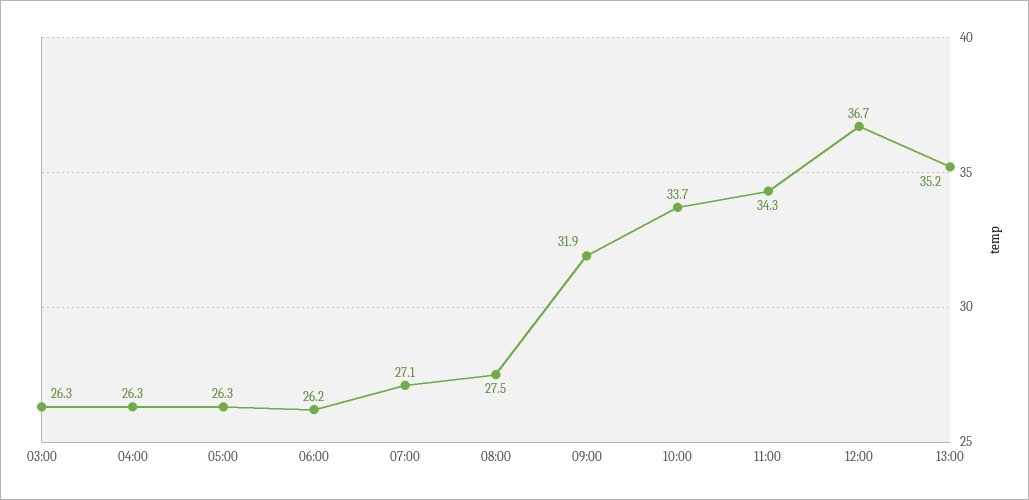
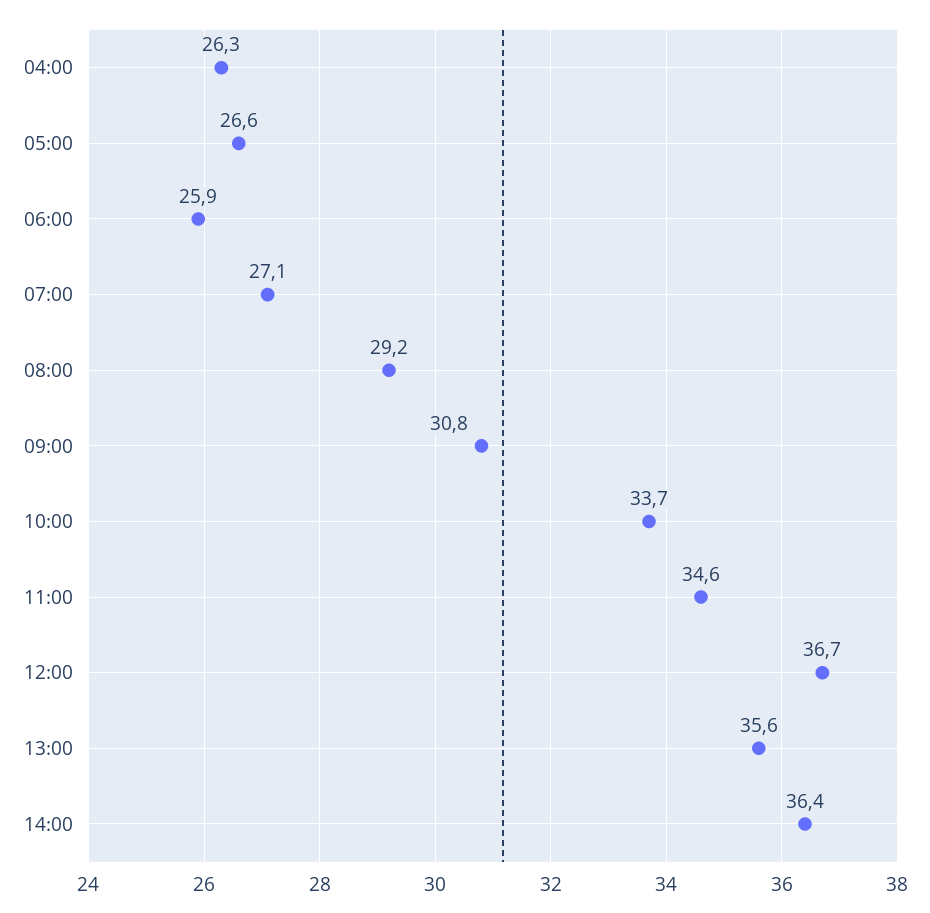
03:00: 26.3 -> none
05:00: 26.3 -> 26.6
06:00: 26.2 -> 25.9
08:00: 27.5 -> 29.2
09:00: 31.9 -> 30.8
11:00: 34.3 -> 34.6
13:00: 35.2 -> 35.6
14:00: none -> 36.4

